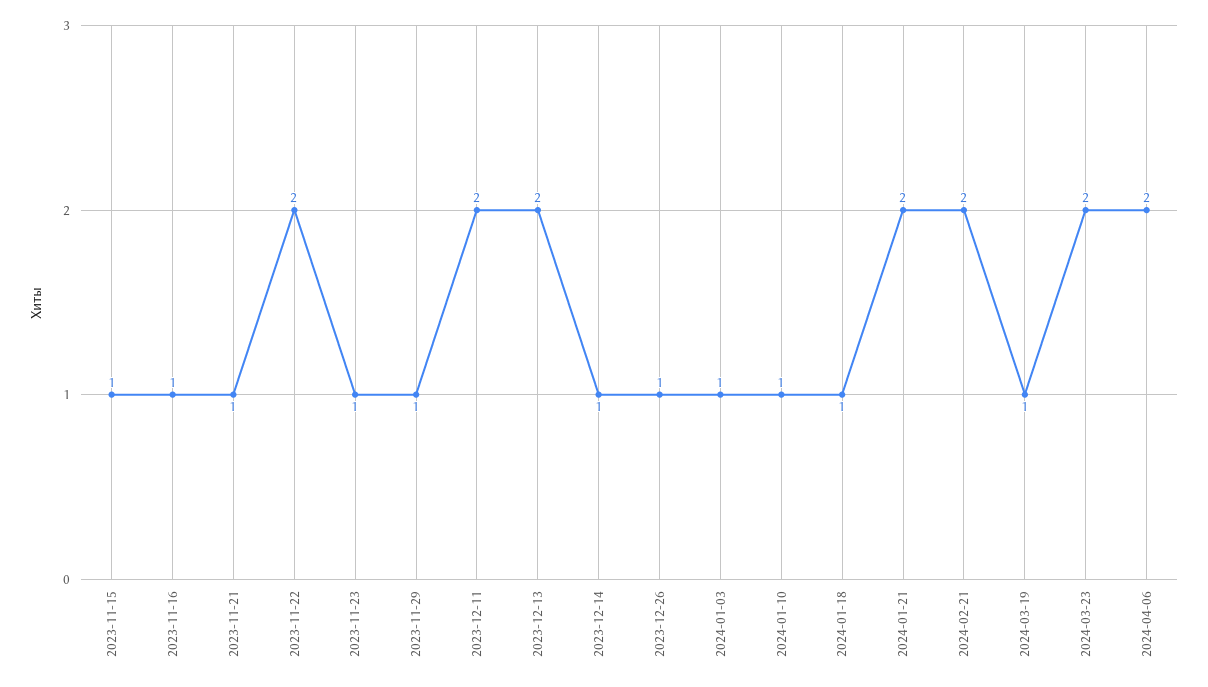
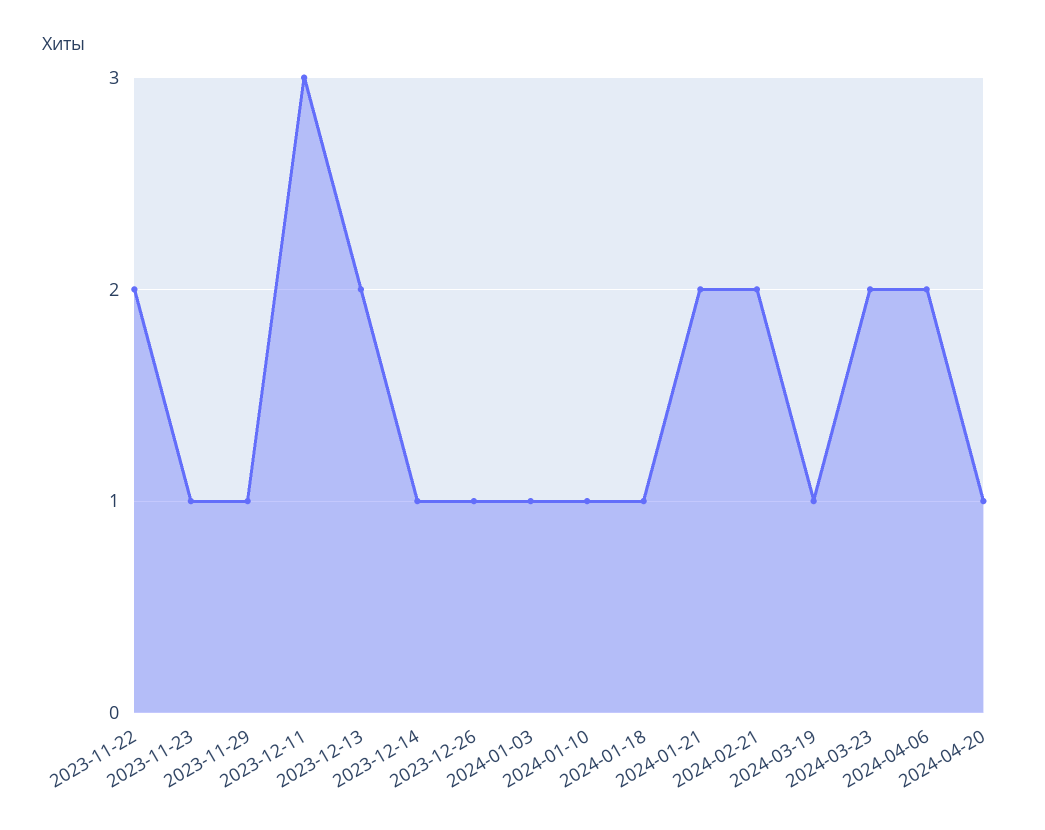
2023-11-15: 1 -> none
2023-11-16: 1 -> none
2023-11-21: 1 -> none
2023-12-11: 2 -> 3
2024-04-20: none -> 1

